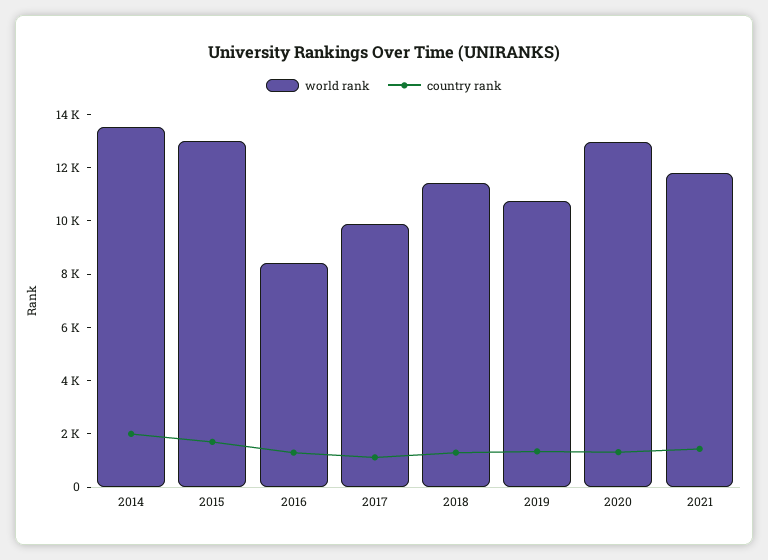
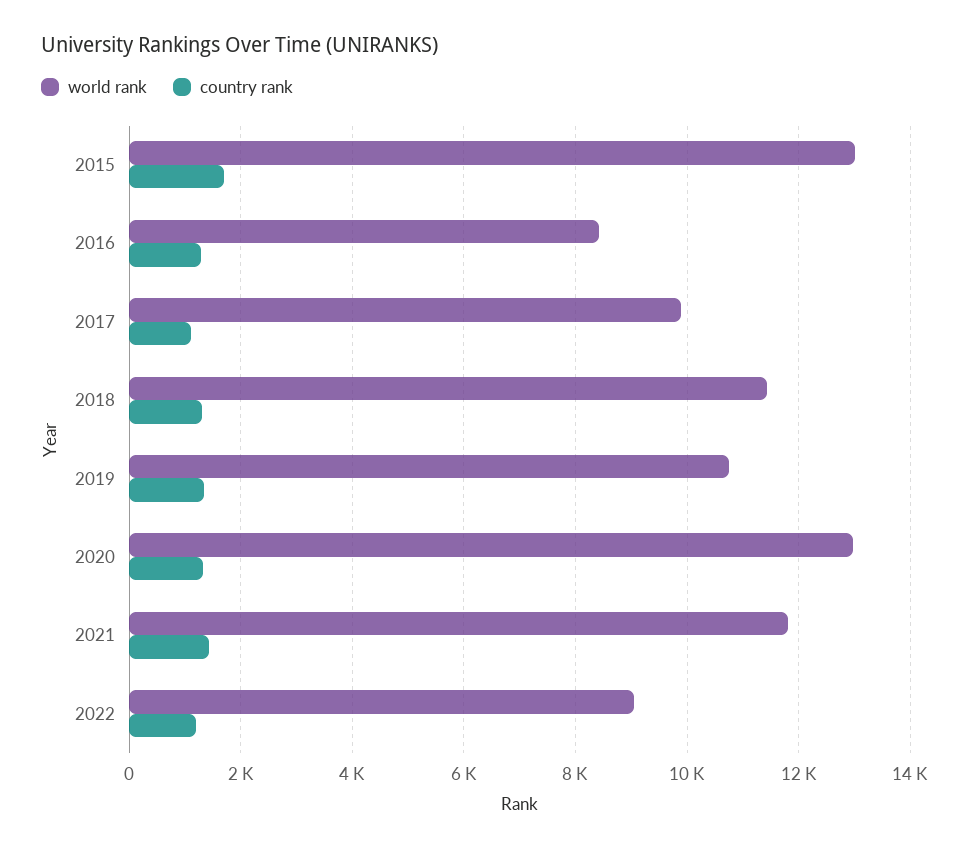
world rank, 2014: 13500 -> none
country rank, 2014: 2000 -> none
world rank, 2022: none -> 9000
country rank, 2022: none -> 1200

